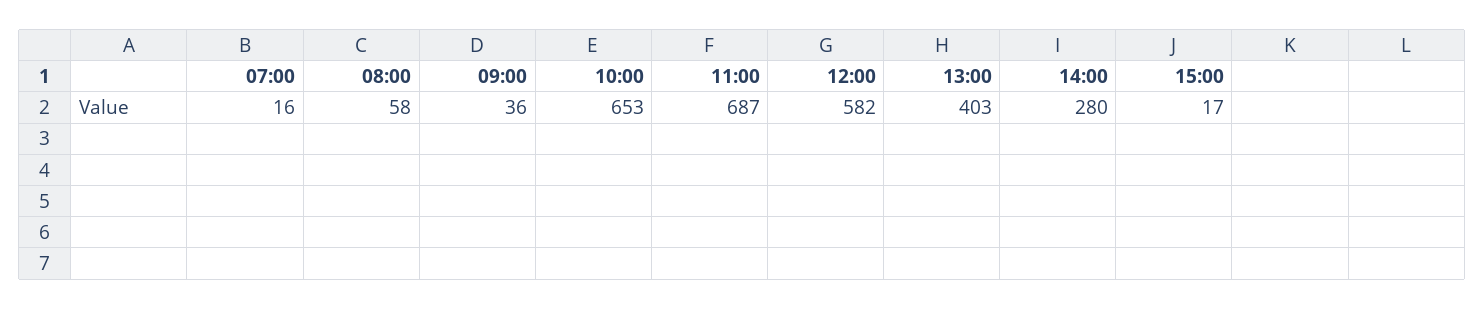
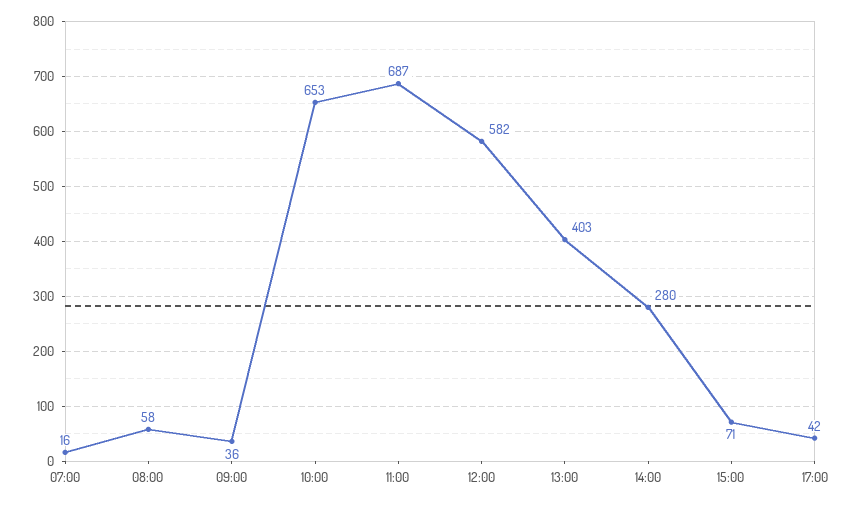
15:00: 17 -> 71
17:00: none -> 42

